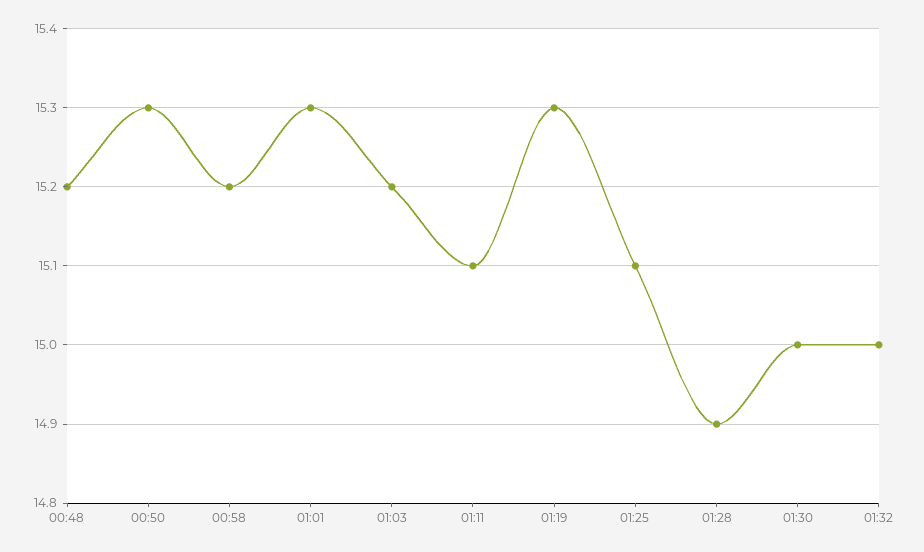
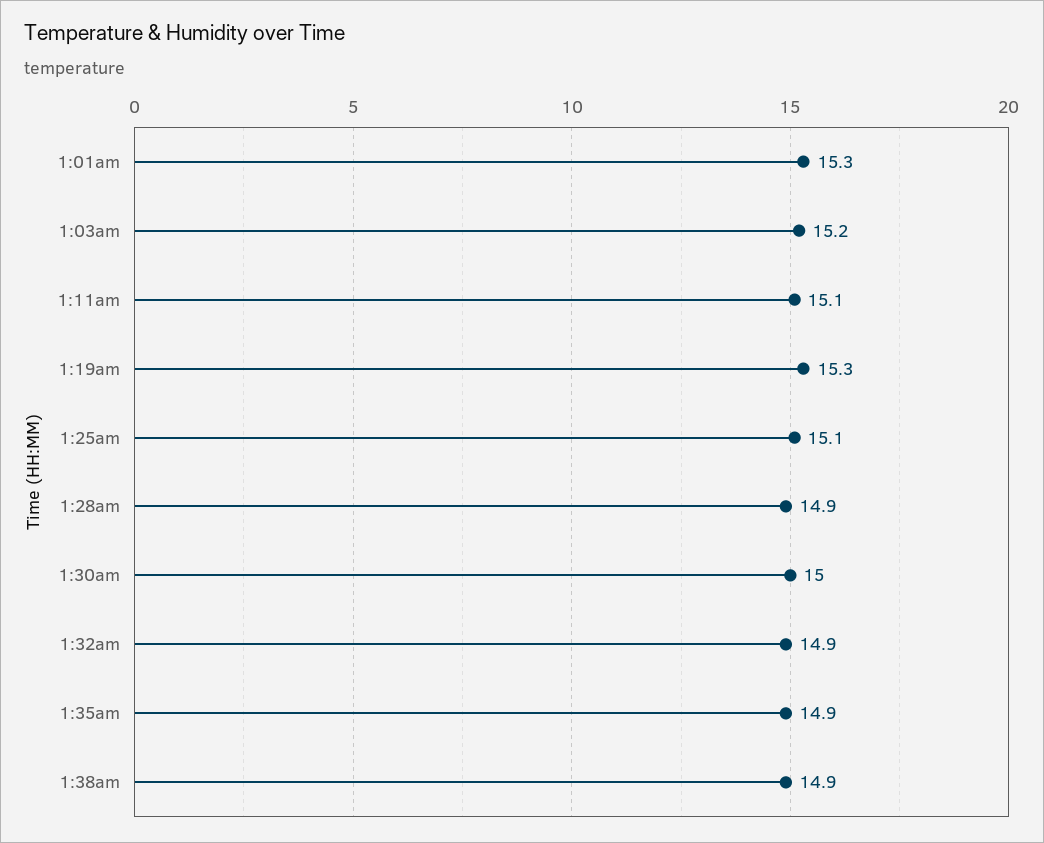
00:48: 15.2 -> none
00:50: 15.3 -> none
00:58: 15.2 -> none
01:32: 15 -> 14.9
1:35am: none -> 14.9
1:38am: none -> 14.9

